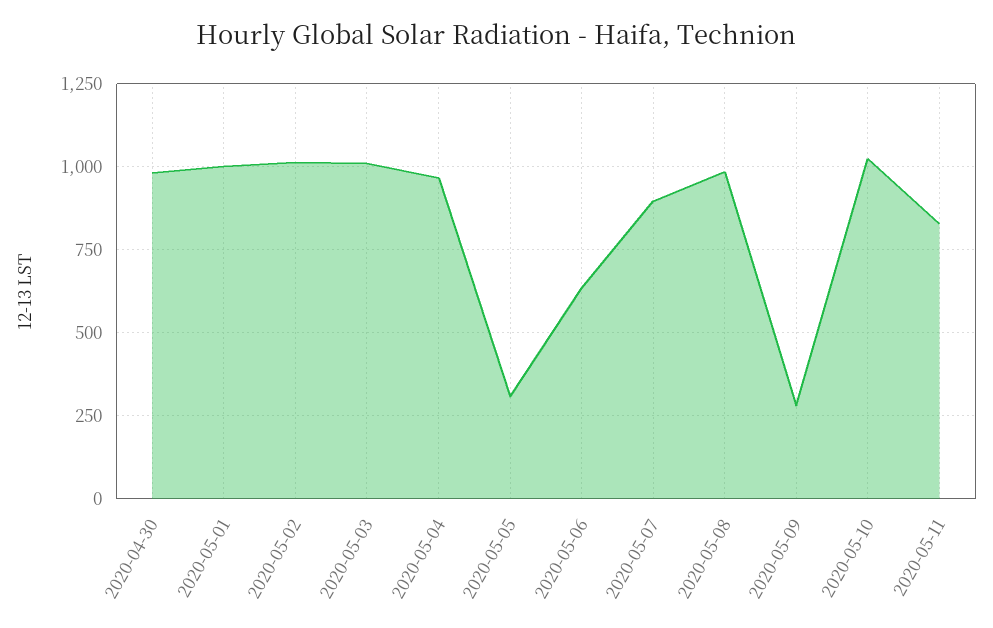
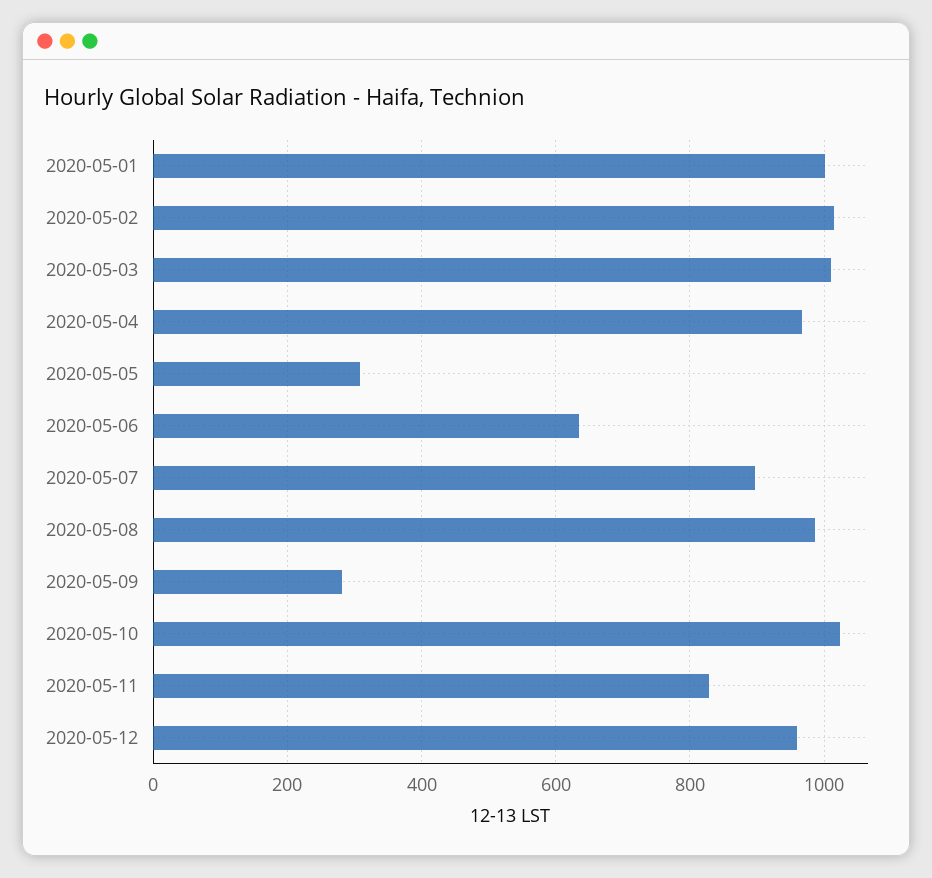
2020-04-30: 975 -> none
2020-05-12: none -> 960

